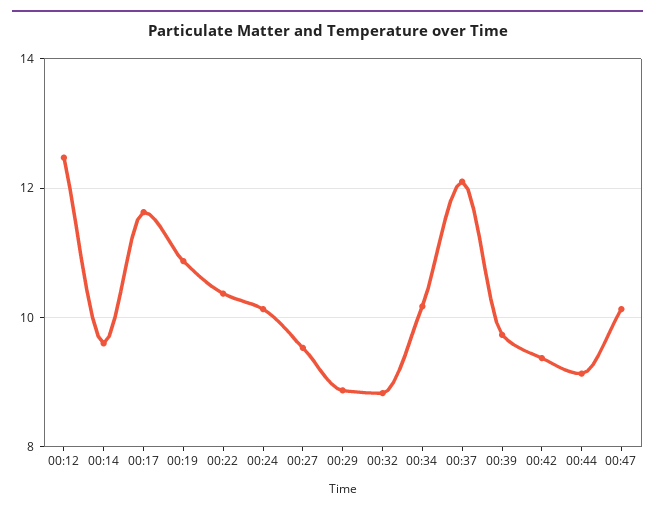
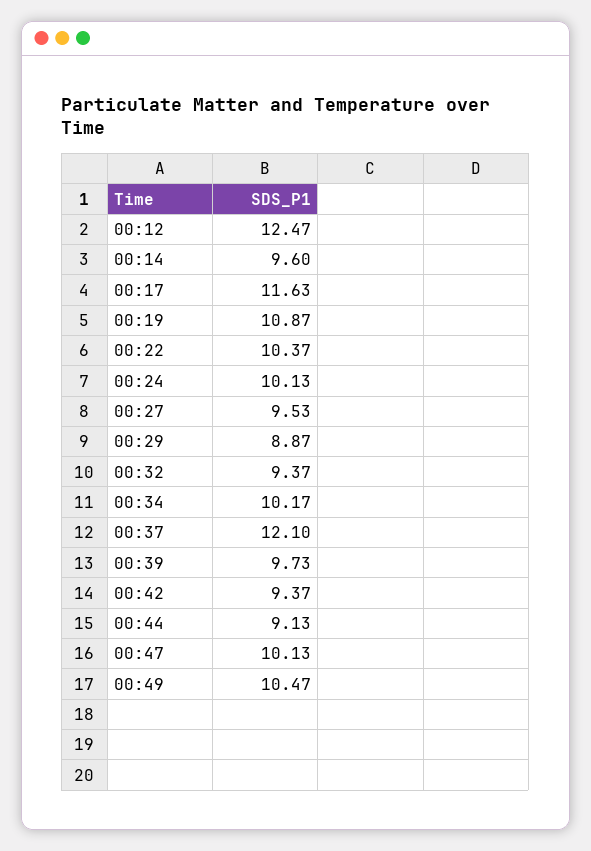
00:32: 8.8 -> 9.37
00:49: none -> 10.47

